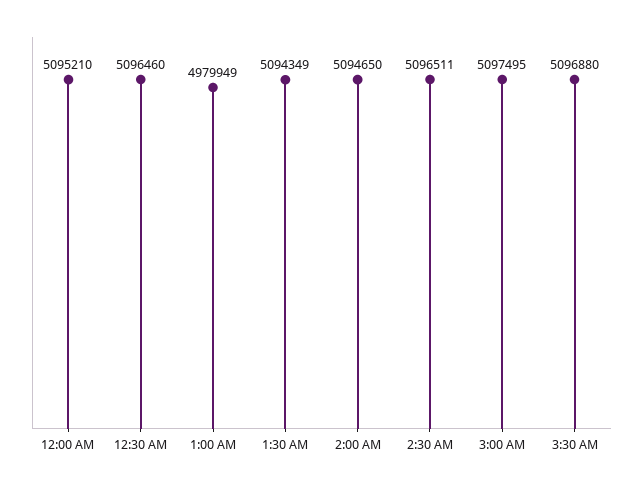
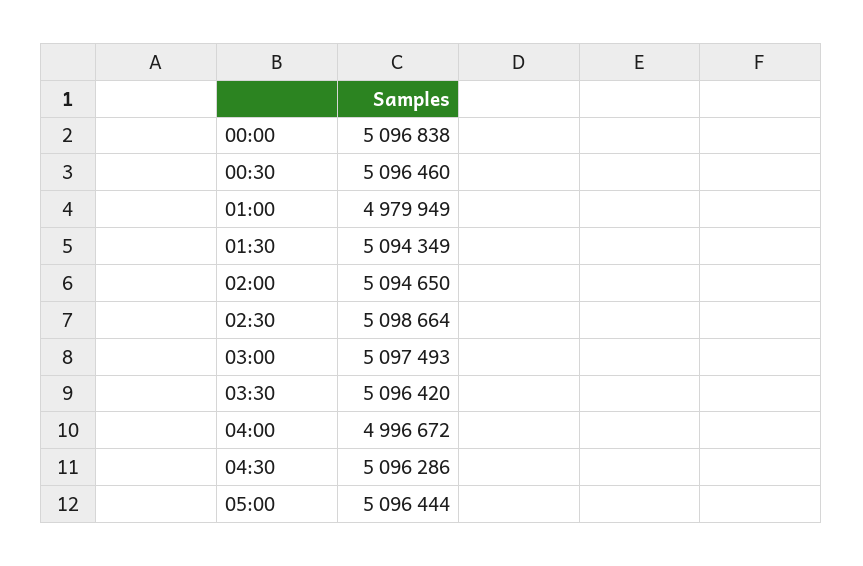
12:00 AM: 5095210 -> 5096838
2:30 AM: 5096511 -> 5098664
3:00 AM: 5097495 -> 5097493
3:30 AM: 5096880 -> 5096420
04:00: none -> 4996672
04:30: none -> 5096286
05:00: none -> 5096444

